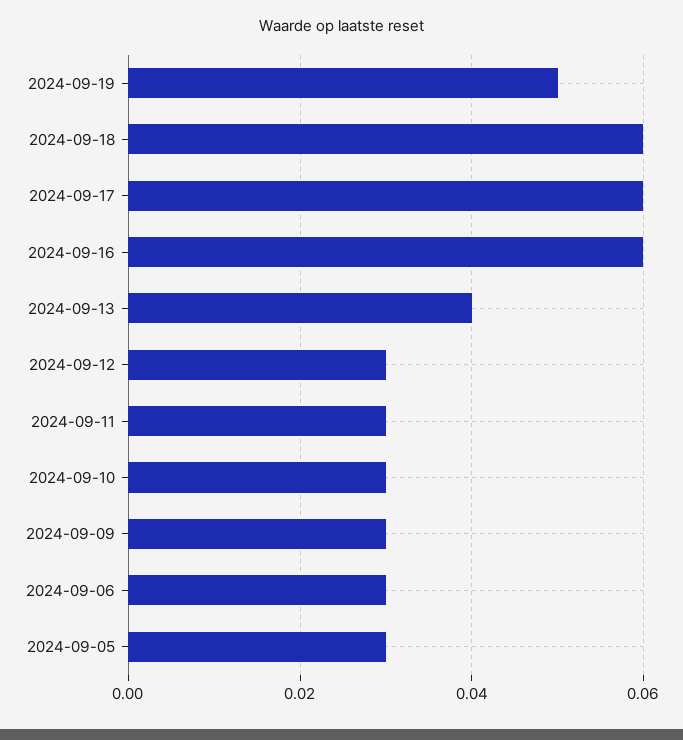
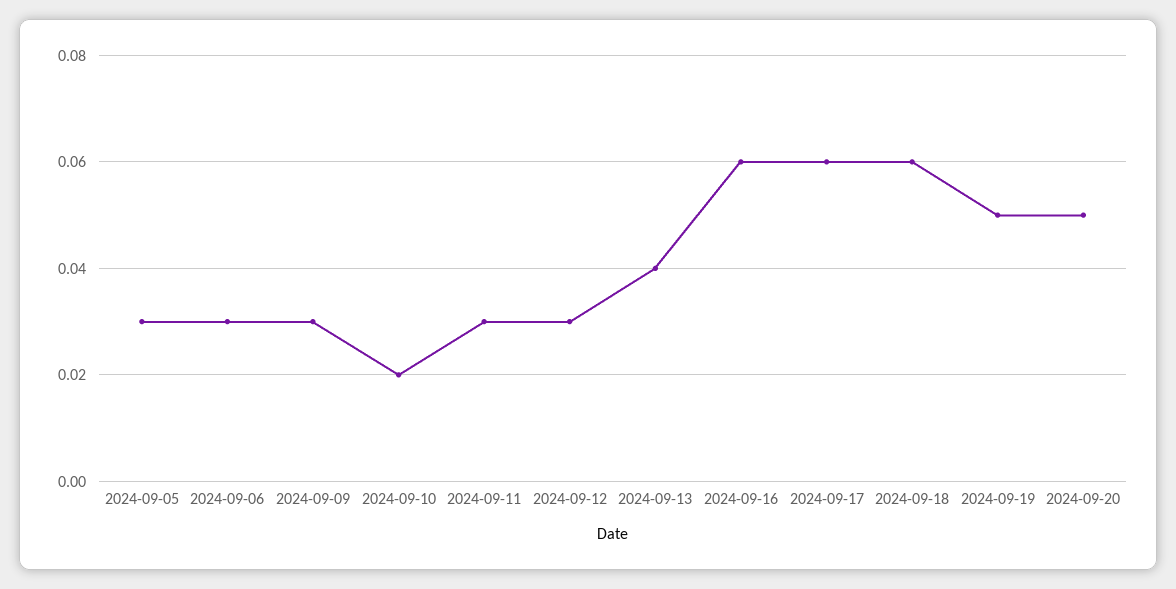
2024-09-10: 0.03 -> 0.02
2024-09-20: none -> 0.05

